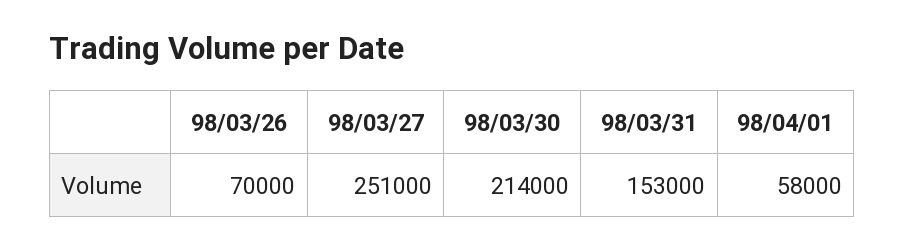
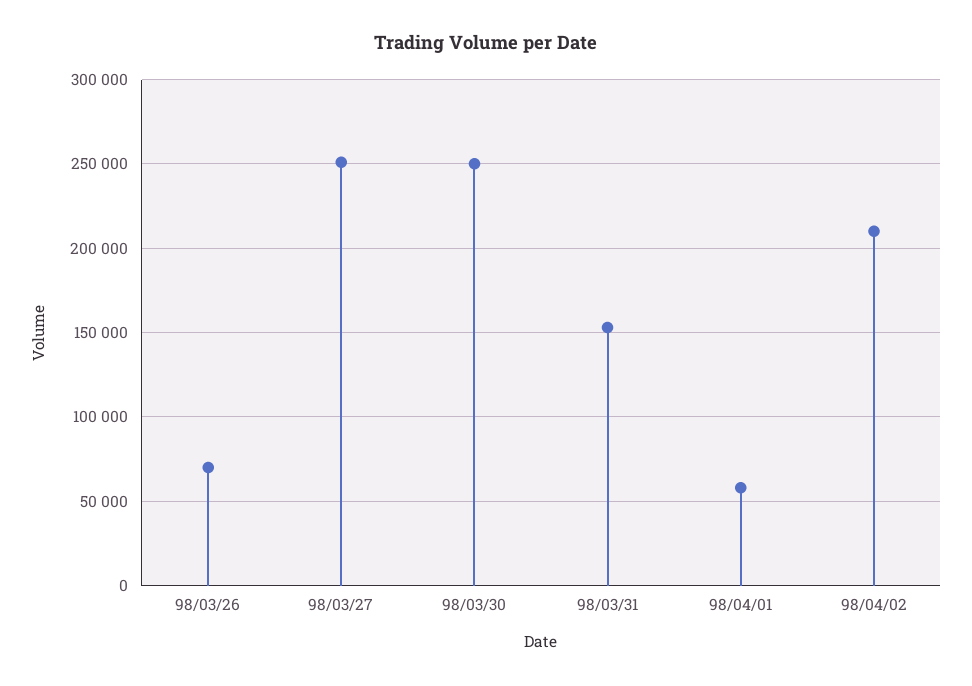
98/03/30: 214000 -> 250000
98/04/02: none -> 210000

